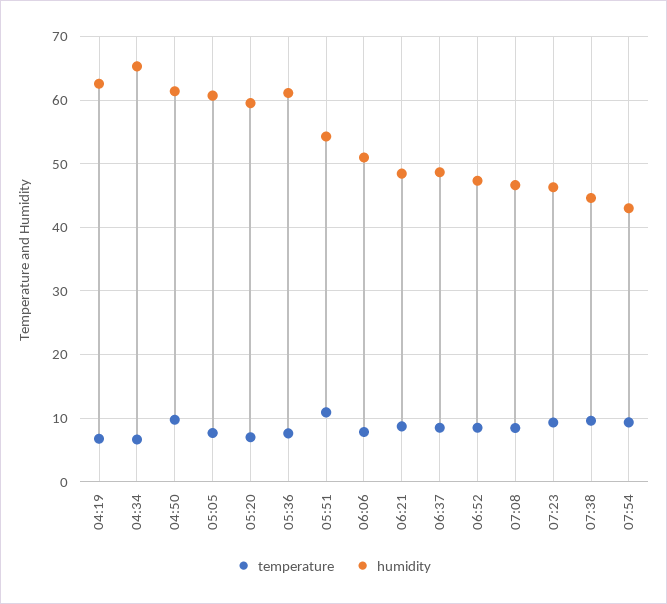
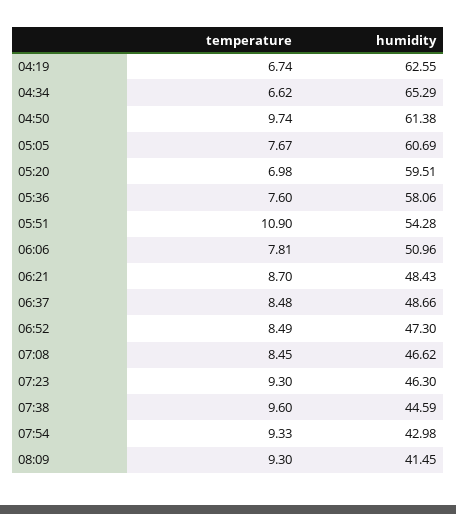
humidity, 05:36: 61 -> 58.06
temperature, 08:09: none -> 9.3
humidity, 08:09: none -> 41.45

